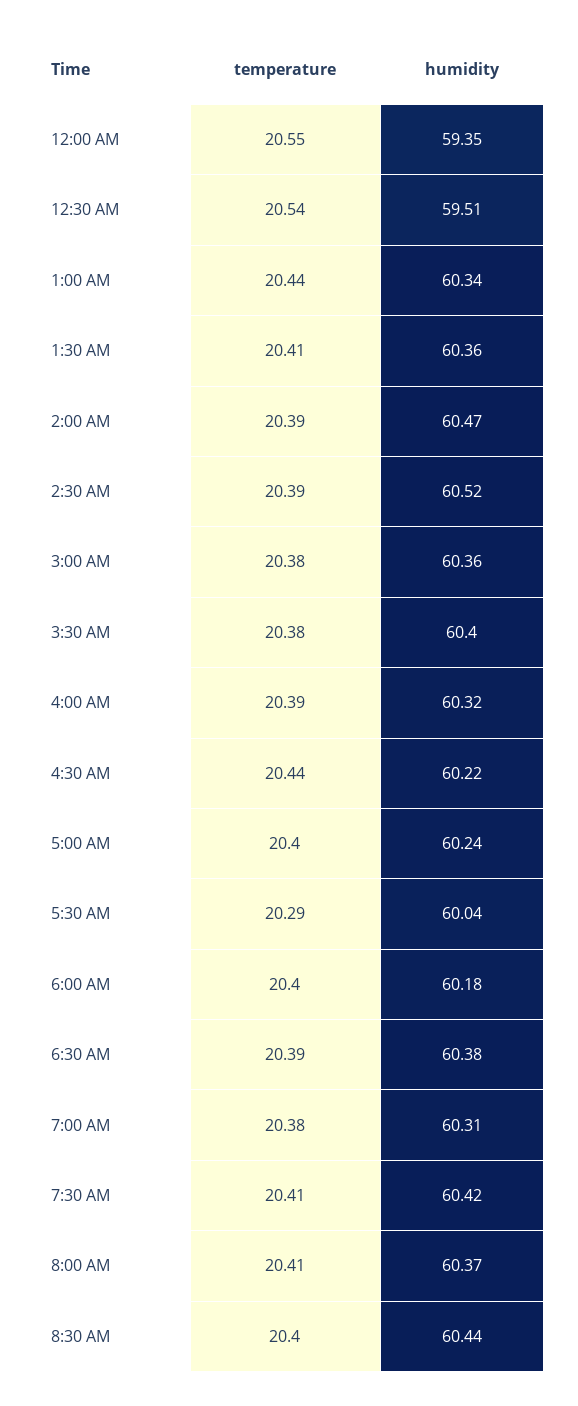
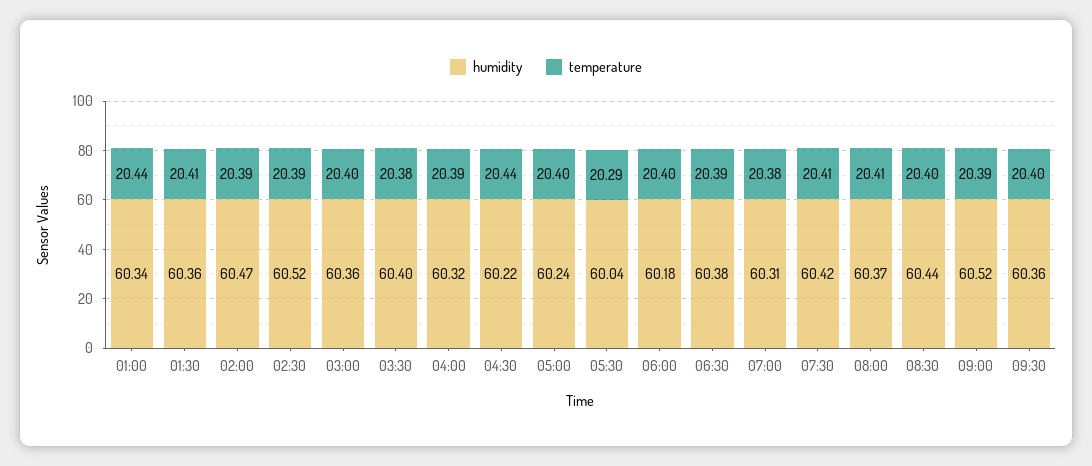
temperature, 12:00 AM: 20.55 -> none
humidity, 12:00 AM: 59.35 -> none
temperature, 12:30 AM: 20.54 -> none
humidity, 12:30 AM: 59.51 -> none
temperature, 3:00 AM: 20.38 -> 20.4
humidity, 09:00: none -> 60.52
temperature, 09:00: none -> 20.39
humidity, 09:30: none -> 60.36
temperature, 09:30: none -> 20.4

